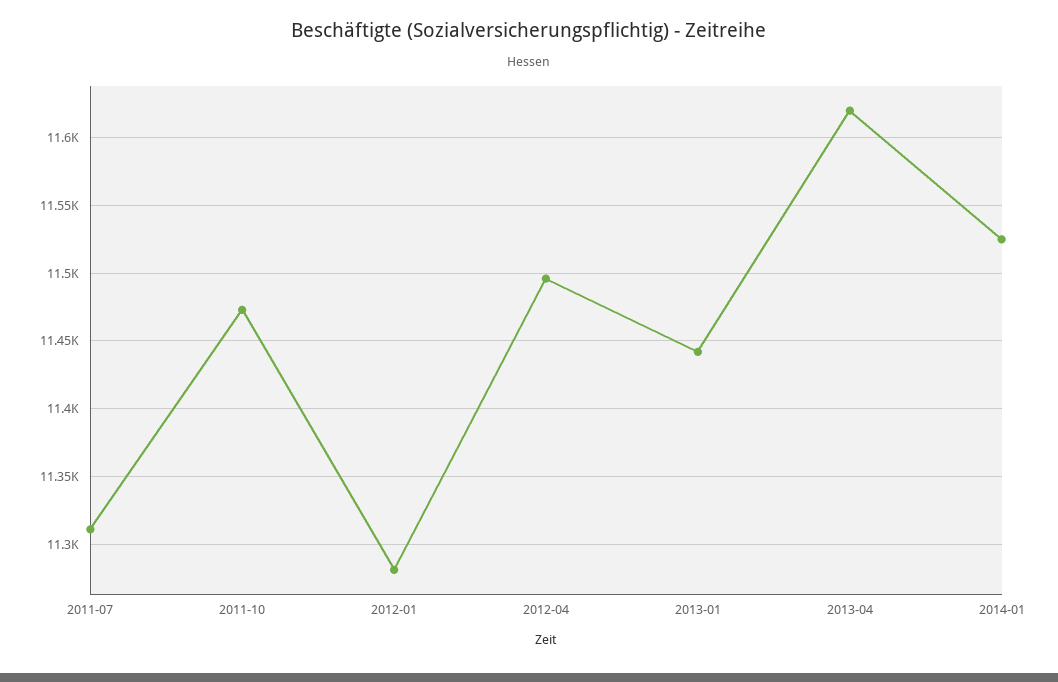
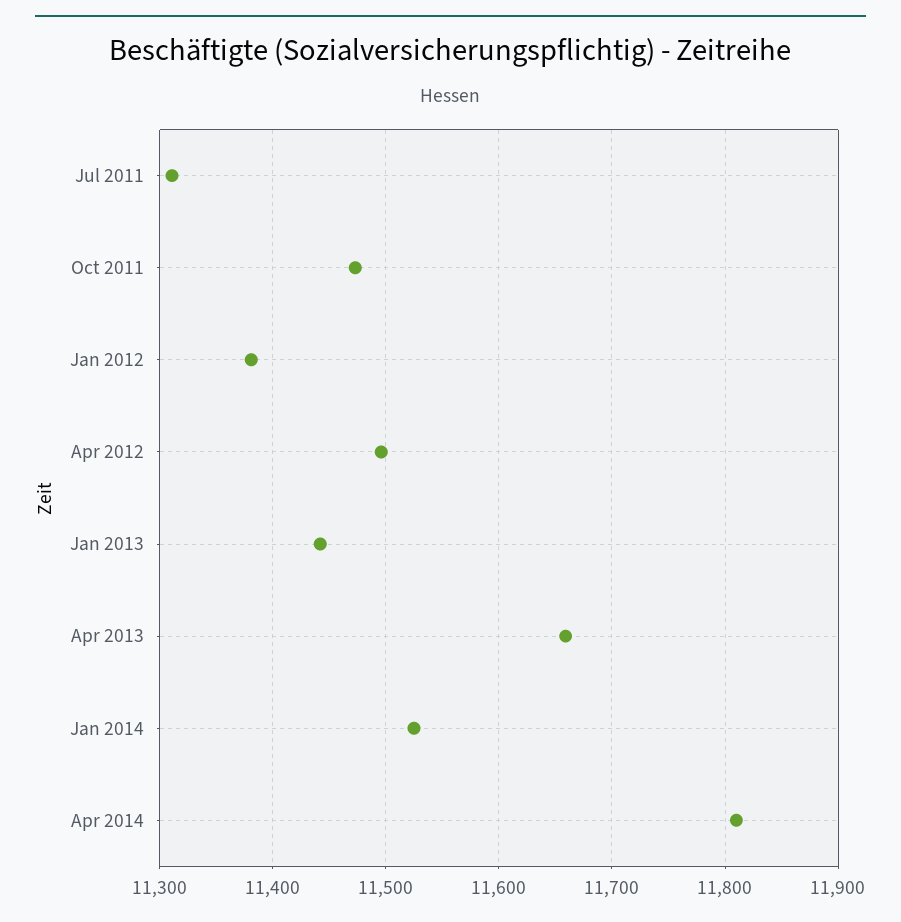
2012-01: 11280 -> 11380
2013-04: 11620 -> 11660
Apr 2014: none -> 11810

